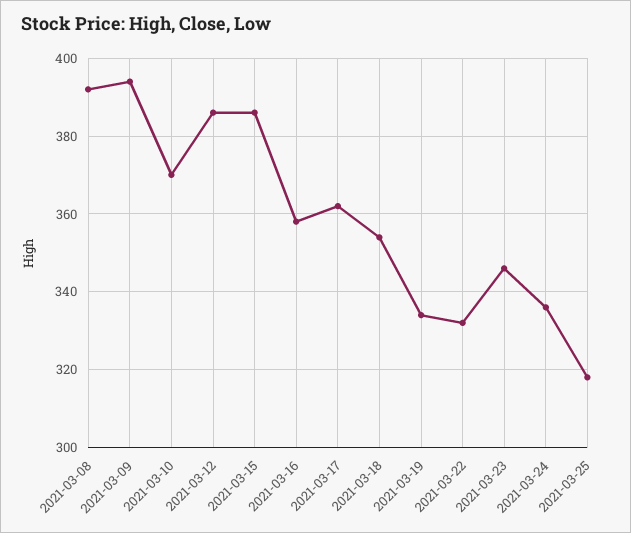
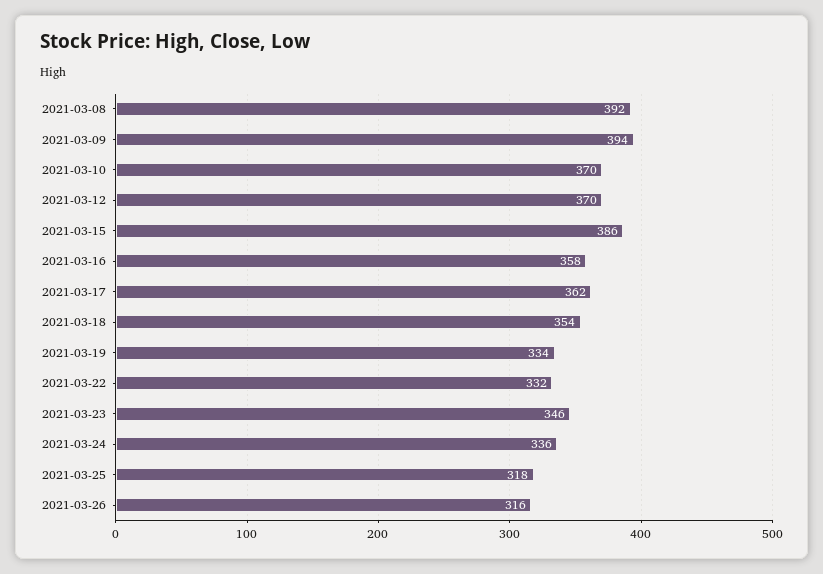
2021-03-12: 385 -> 370
2021-03-26: none -> 316

